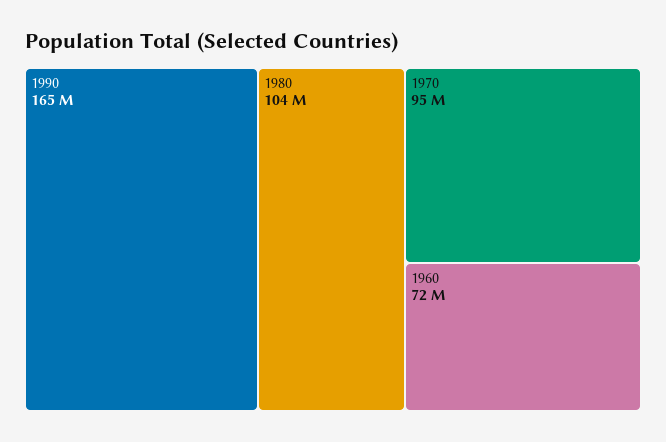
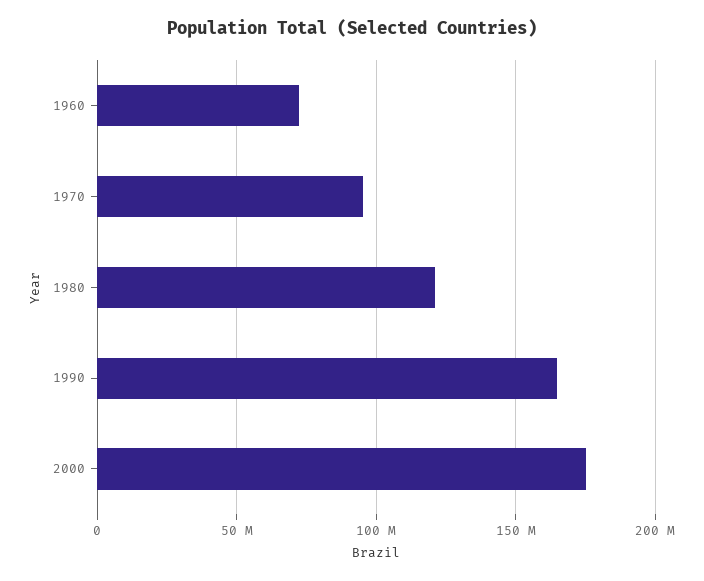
1980: 104000000 -> 120000000
2000: none -> 175000000

